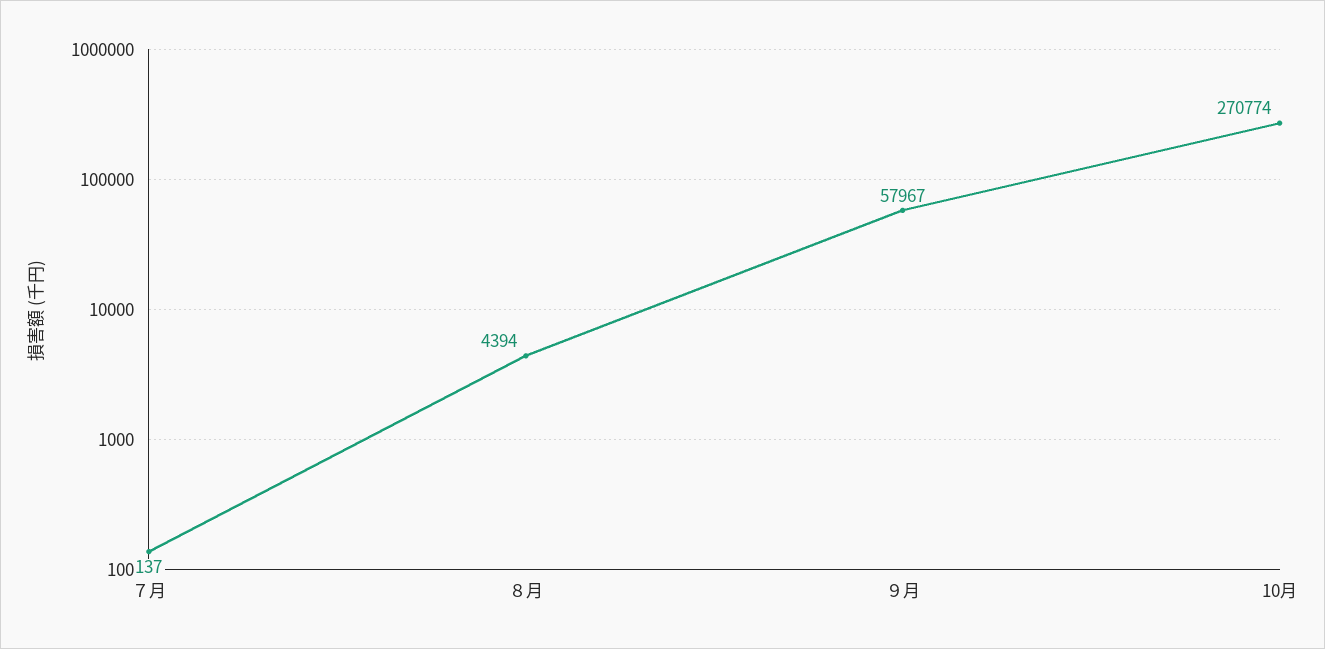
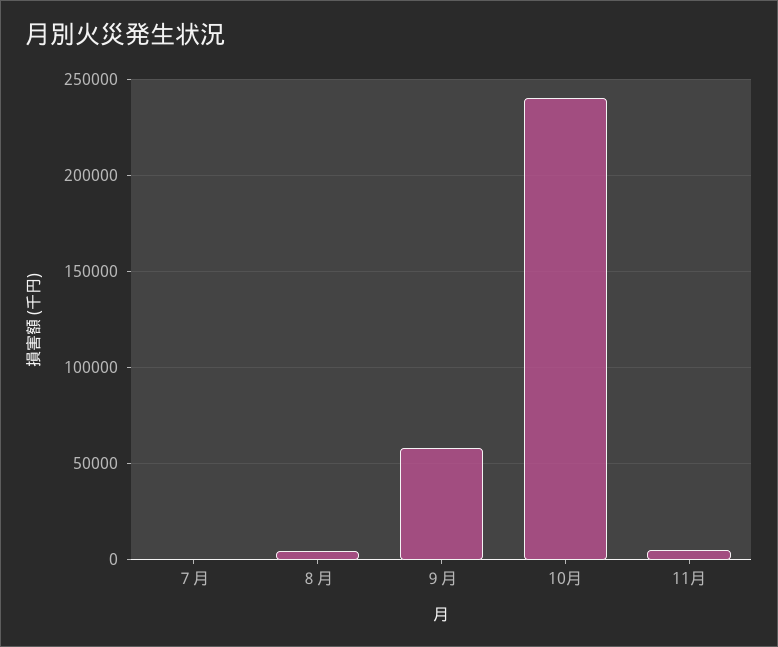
10月: 270774 -> 240000
11月: none -> 5000

